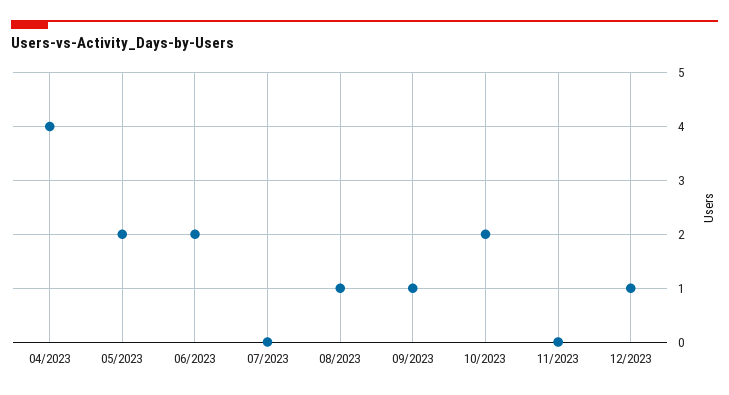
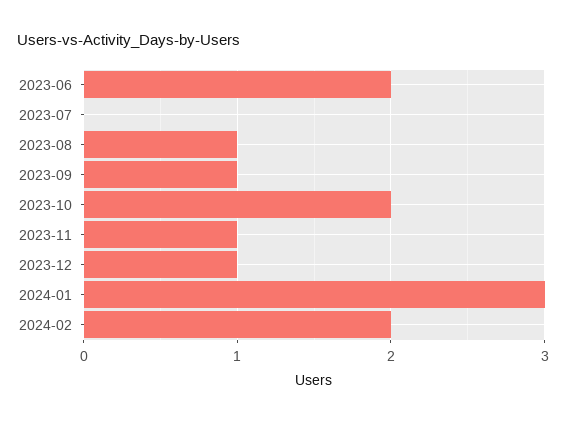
04/2023: 4 -> none
05/2023: 2 -> none
11/2023: 0 -> 1
2024-01: none -> 3
2024-02: none -> 2

